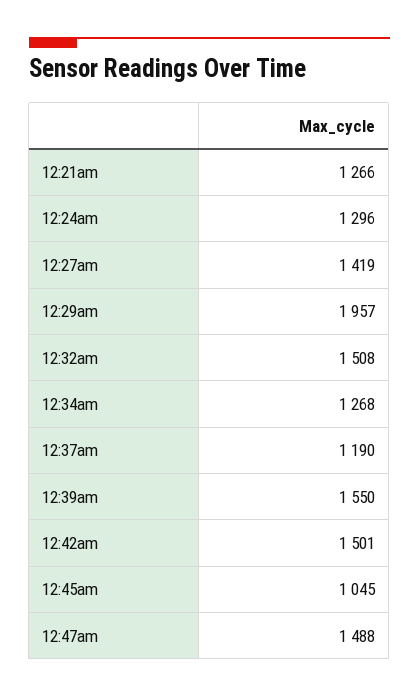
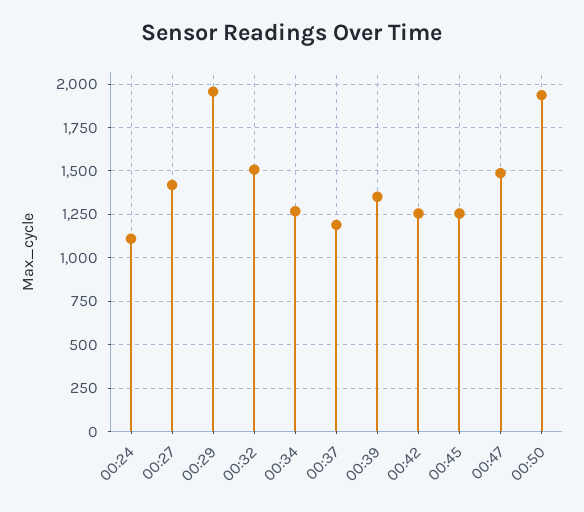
12:21am: 1266 -> none
12:24am: 1296 -> 1100
12:39am: 1550 -> 1350
12:42am: 1501 -> 1250
12:45am: 1045 -> 1250
00:50: none -> 1950

